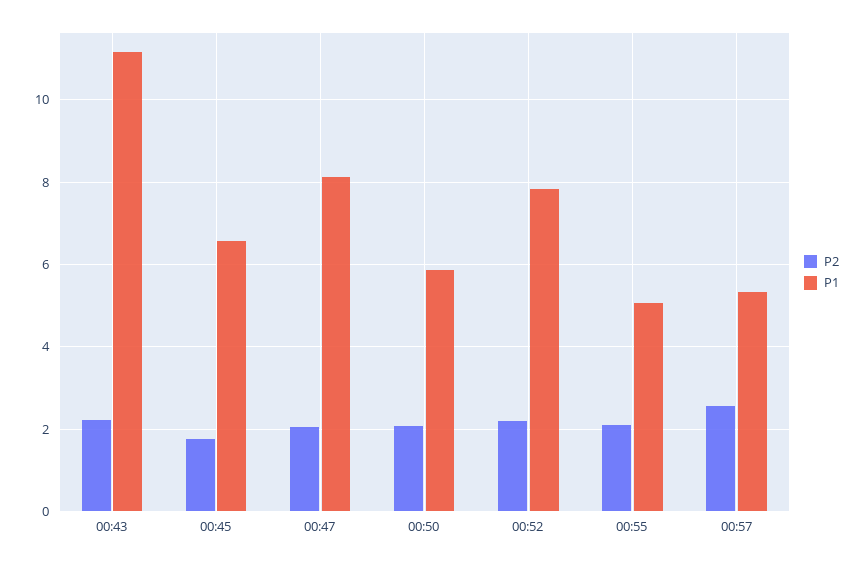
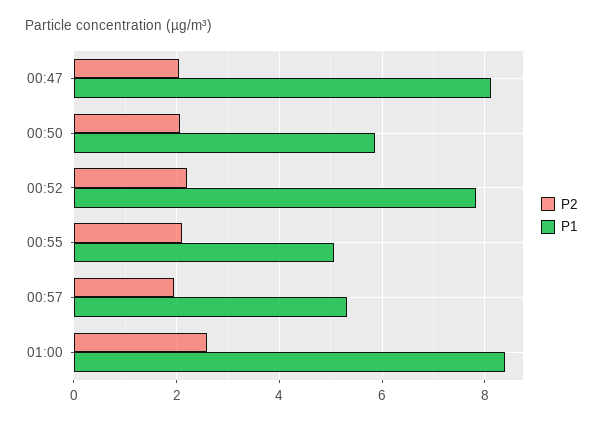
P2, 00:43: 2.2 -> none
P1, 00:43: 11.2 -> none
P2, 00:45: 1.8 -> none
P1, 00:45: 6.6 -> none
P2, 00:57: 2.6 -> 2
P2, 01:00: none -> 2.6
P1, 01:00: none -> 8.4

